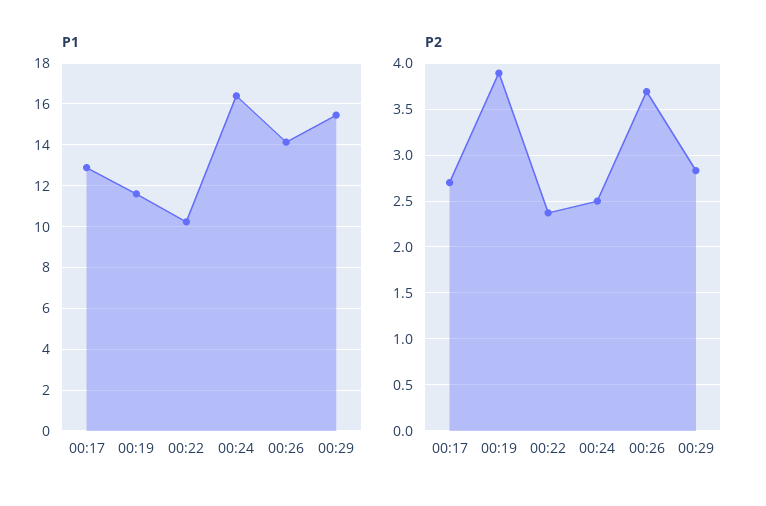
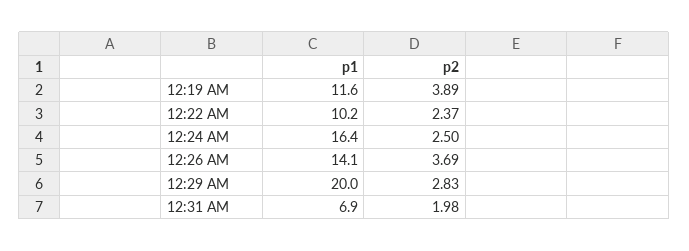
P1, 00:17: 13 -> none
P1, 00:29: 15.5 -> 20
P2, 00:17: 2.7 -> none
P1, 12:31 AM: none -> 6.9
P2, 12:31 AM: none -> 1.98

